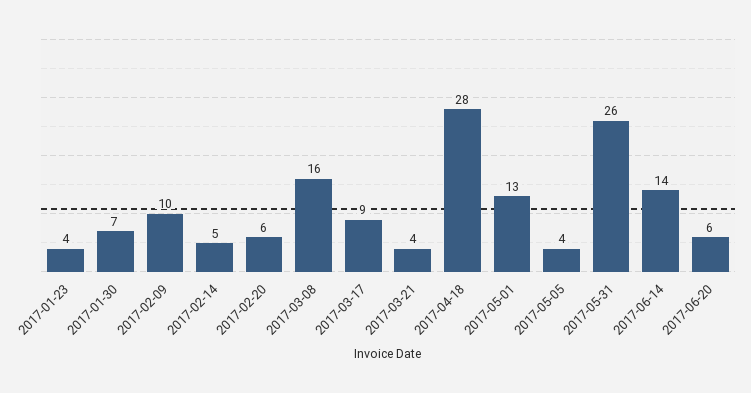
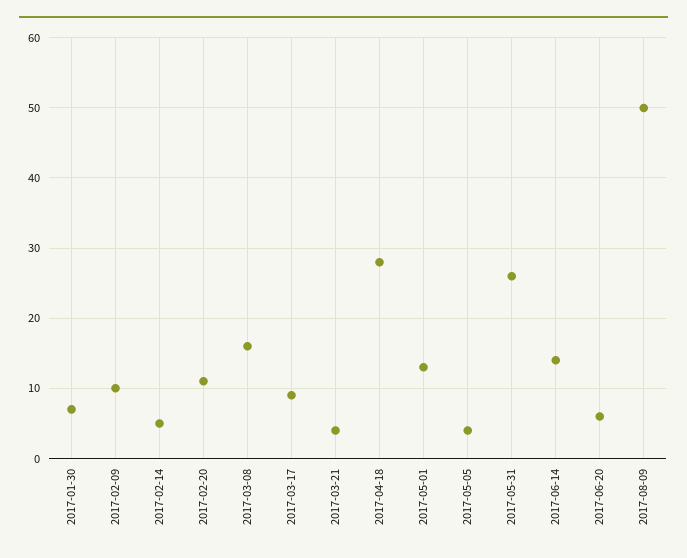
2017-01-23: 4 -> none
2017-02-20: 6 -> 11
2017-08-09: none -> 50

